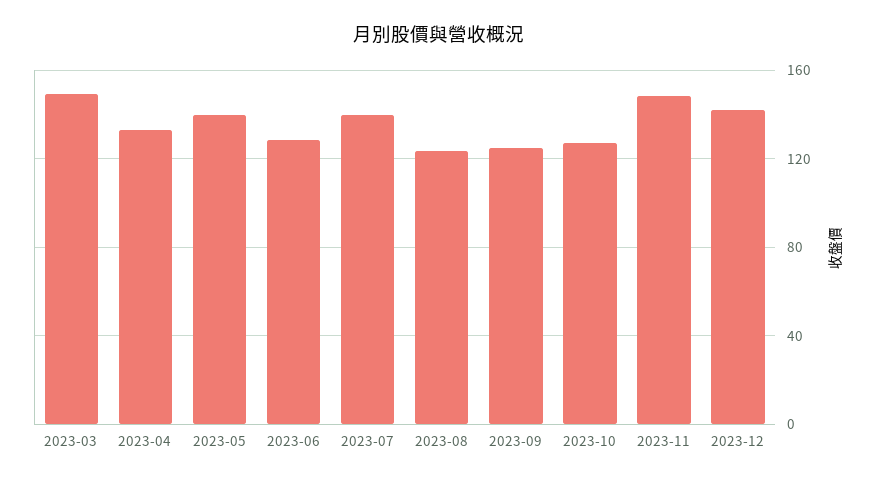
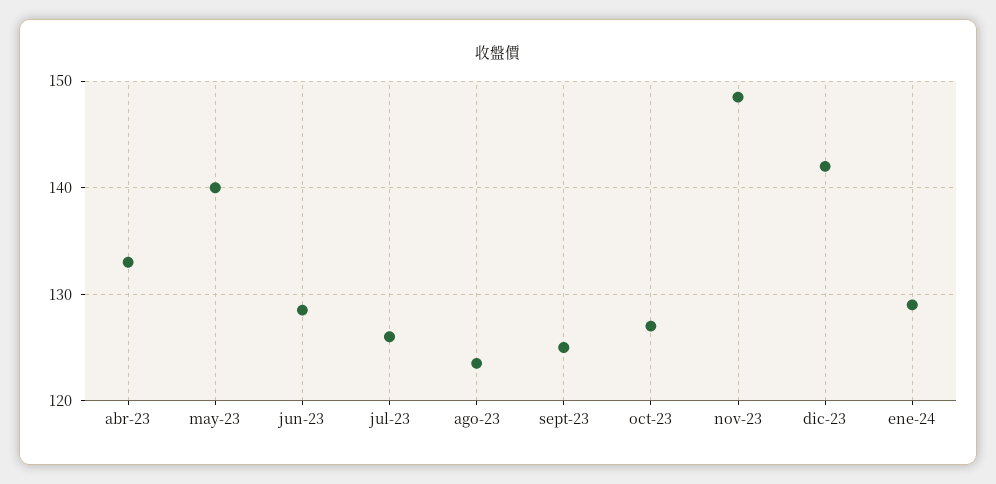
2023-03: 150 -> none
2023-07: 140 -> 126
ene-24: none -> 129

